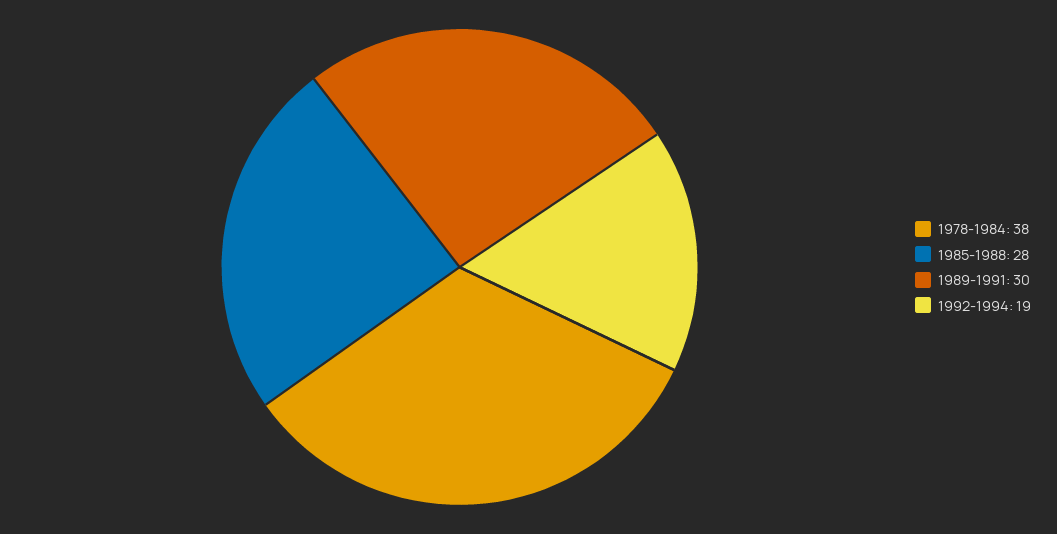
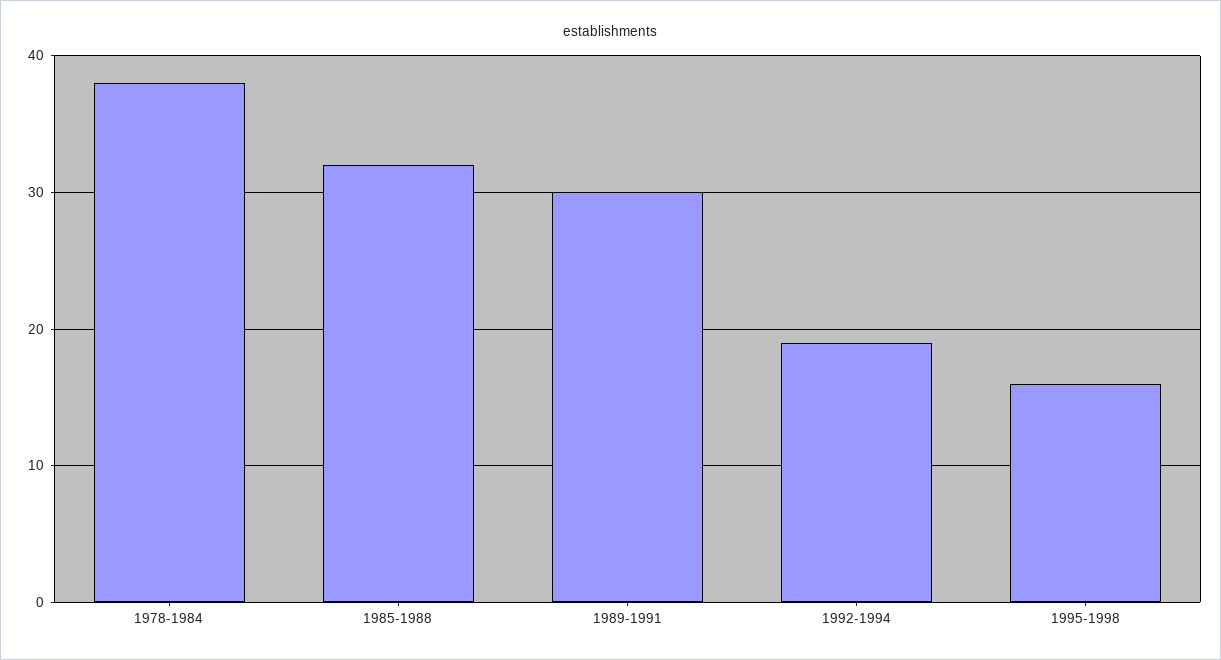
1985-1988: 28 -> 32
1995-1998: none -> 16

